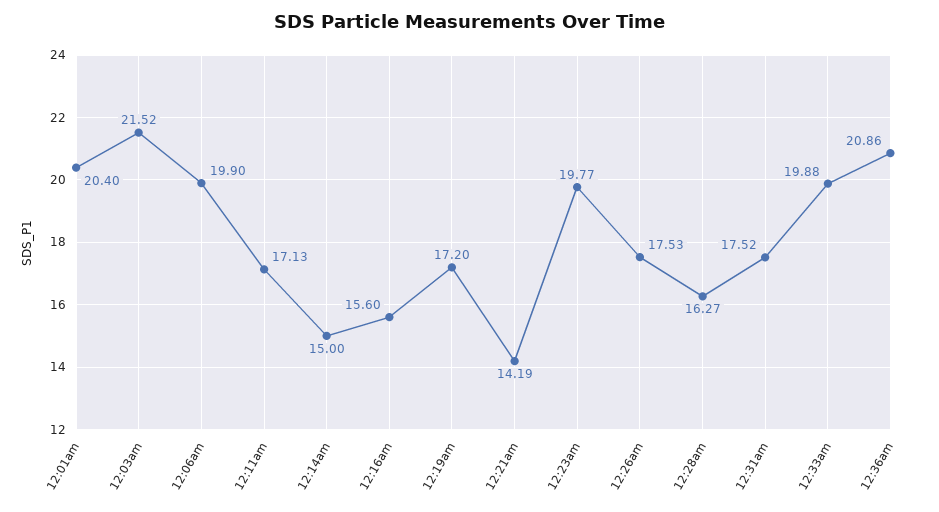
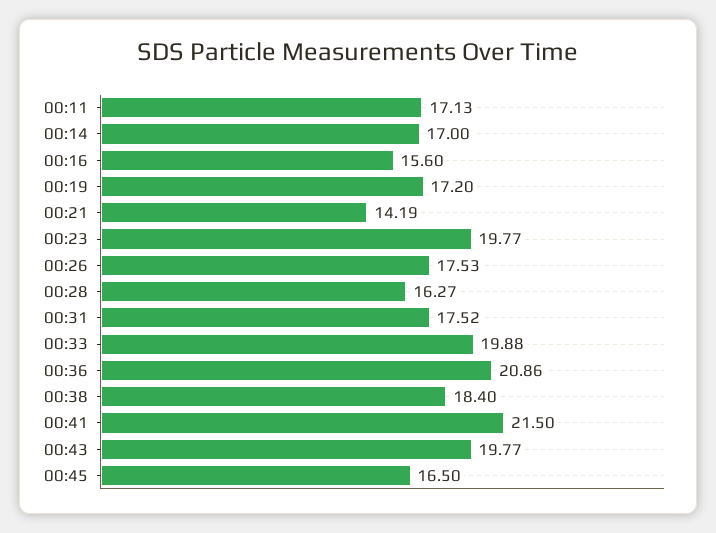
12:01am: 20.4 -> none
12:03am: 21.52 -> none
12:06am: 19.9 -> none
12:14am: 15 -> 17
00:38: none -> 18.4
00:41: none -> 21.5
00:43: none -> 19.77
00:45: none -> 16.5

